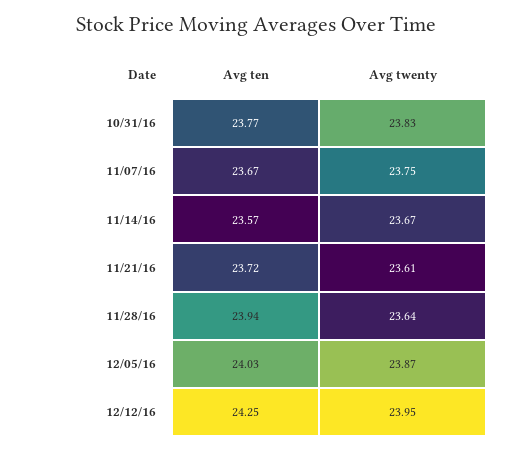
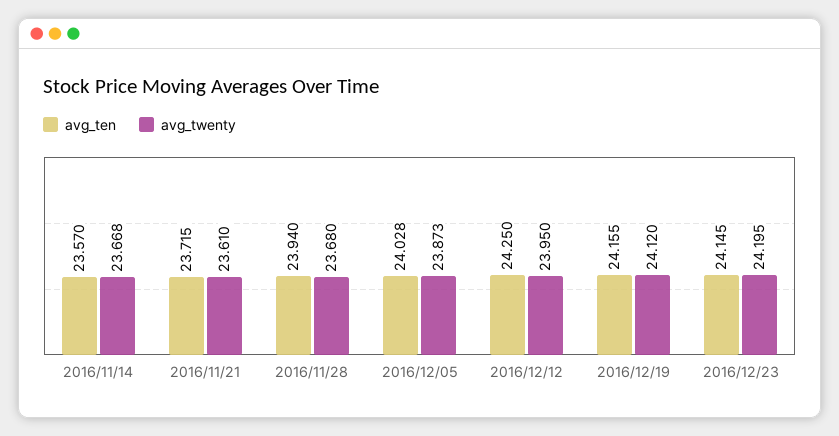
Avg ten, 10/31/16: 23.77 -> none
Avg twenty, 10/31/16: 23.83 -> none
Avg ten, 11/07/16: 23.67 -> none
Avg twenty, 11/07/16: 23.75 -> none
Avg twenty, 11/28/16: 23.64 -> 23.68
Avg ten, 2016/12/19: none -> 24.155
Avg twenty, 2016/12/19: none -> 24.12
Avg ten, 2016/12/23: none -> 24.145
Avg twenty, 2016/12/23: none -> 24.195

